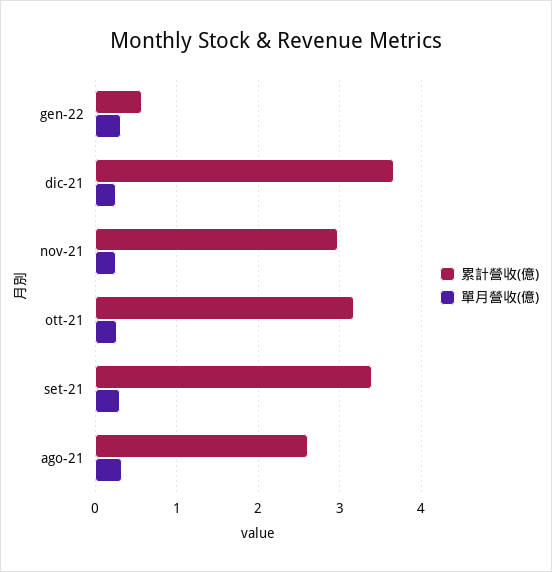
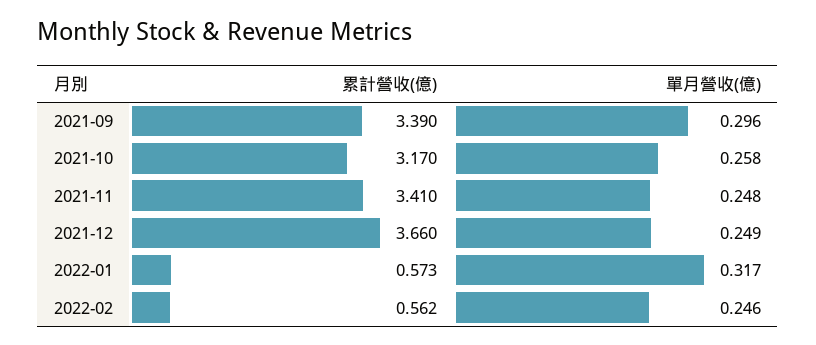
累計營收(億), nov-21: 3 -> 3.41
累計營收(億), ago-21: 2.6 -> none
單月營收(億), ago-21: 0.3 -> none
累計營收(億), 2022-02: none -> 0.562
單月營收(億), 2022-02: none -> 0.246

